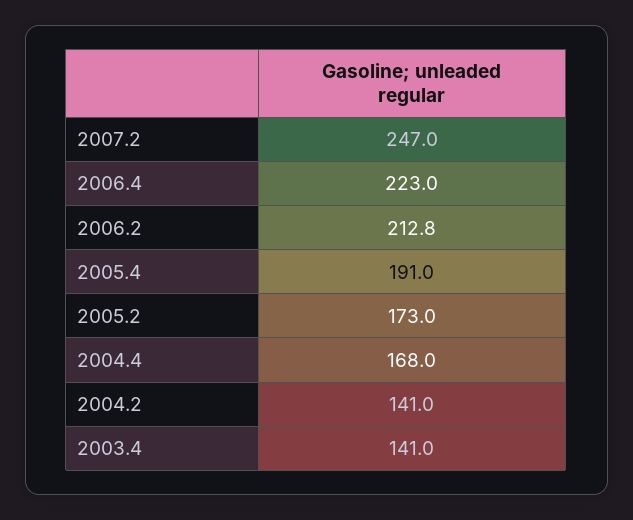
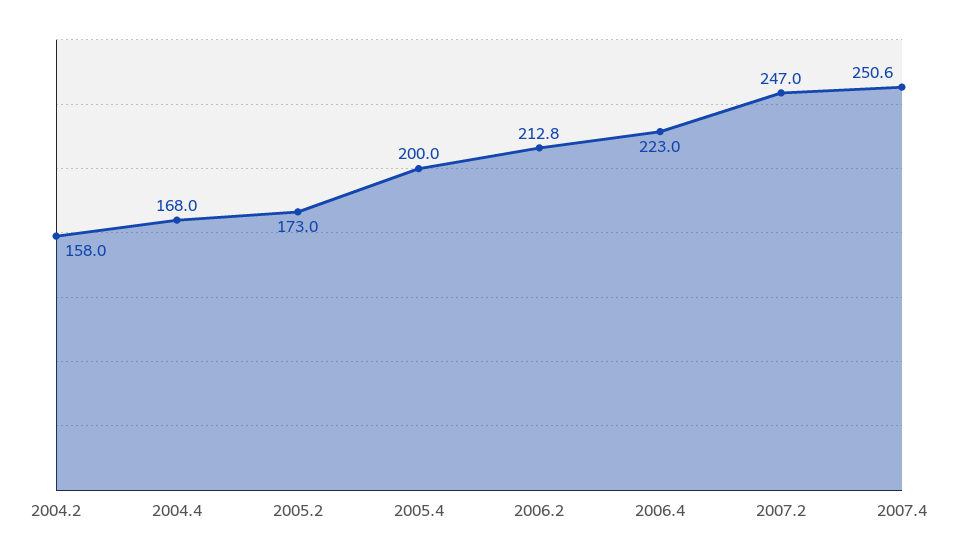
2005.4: 191 -> 200
2004.2: 141 -> 158
2003.4: 141 -> none
2007.4: none -> 250.6

